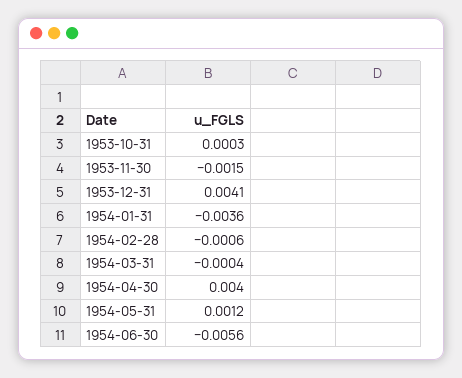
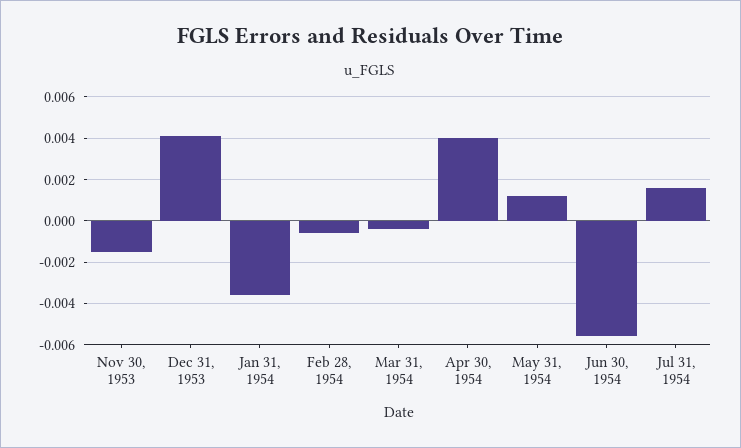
1953-10-31: 0.0003 -> none
Jul 31, 1954: none -> 0.0015

